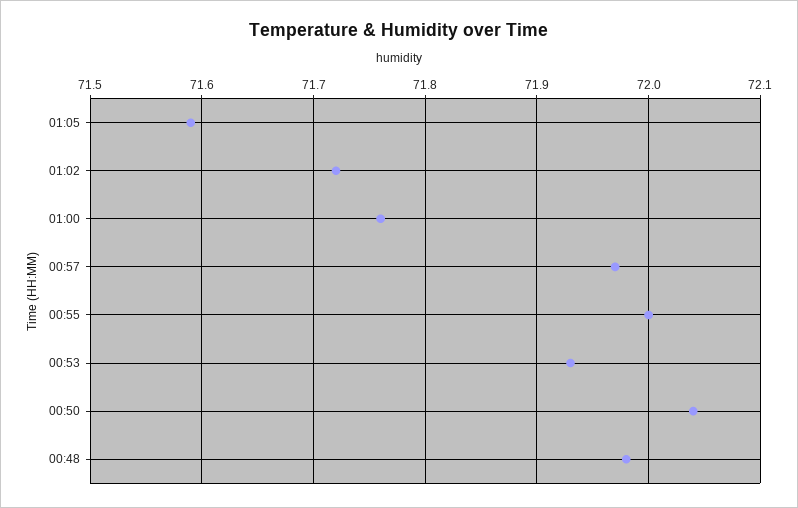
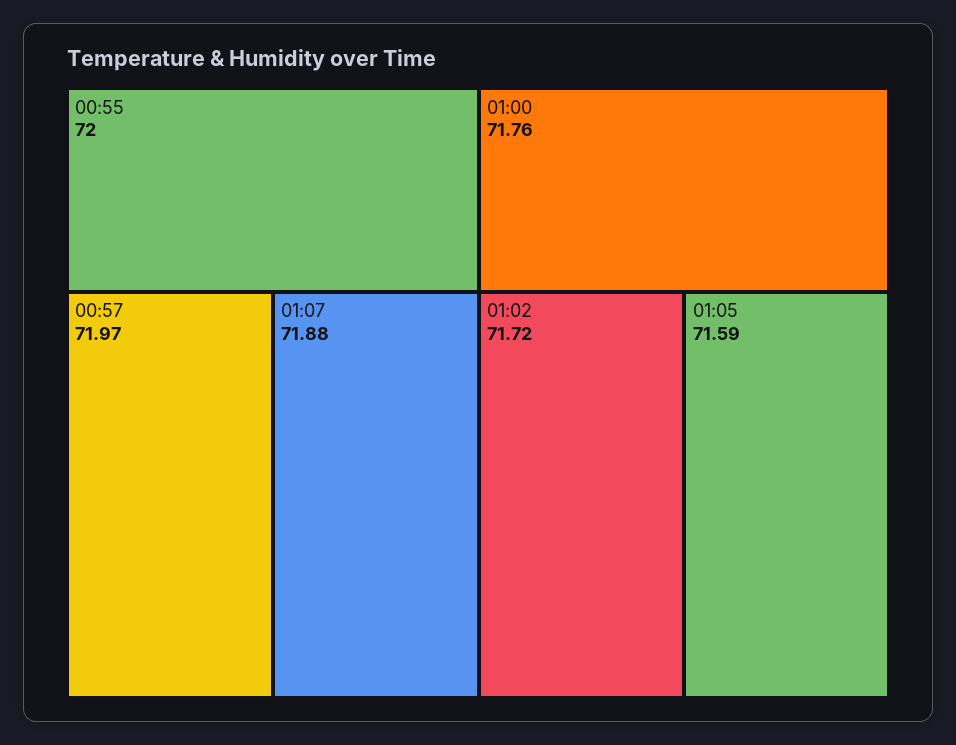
00:53: 71.93 -> none
00:50: 72.04 -> none
00:48: 71.98 -> none
01:07: none -> 71.88

